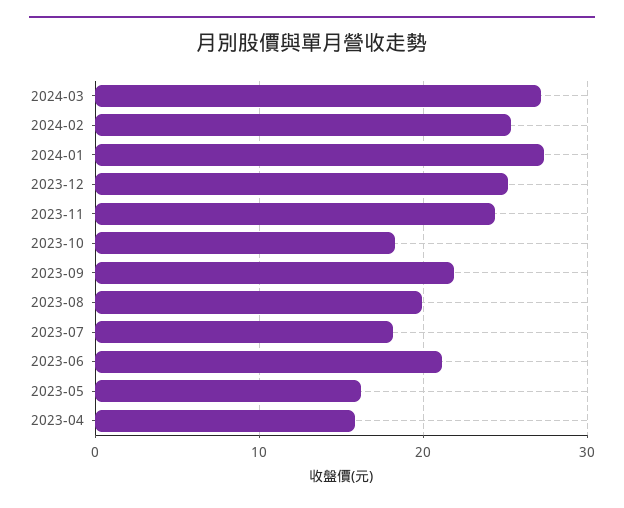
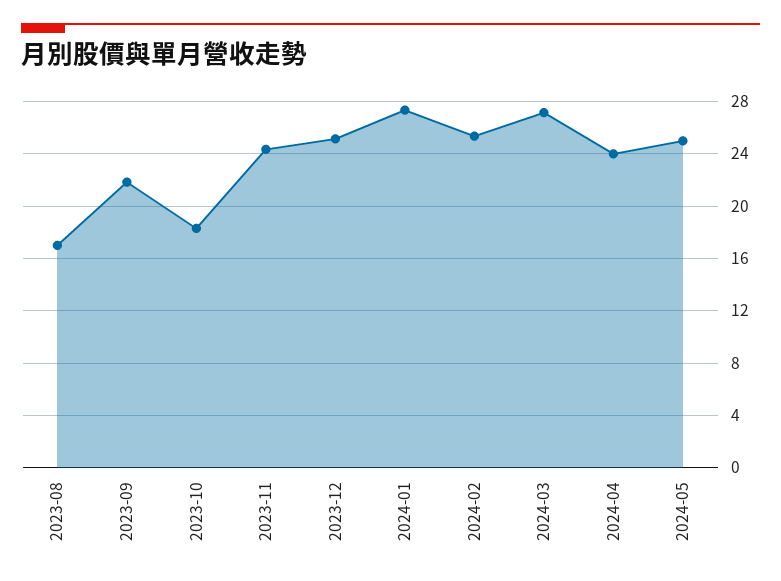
2023-08: 20 -> 17
2023-07: 18 -> none
2023-06: 21 -> none
2023-05: 16 -> none
2023-04: 16 -> none
2024-04: none -> 24
2024-05: none -> 25

